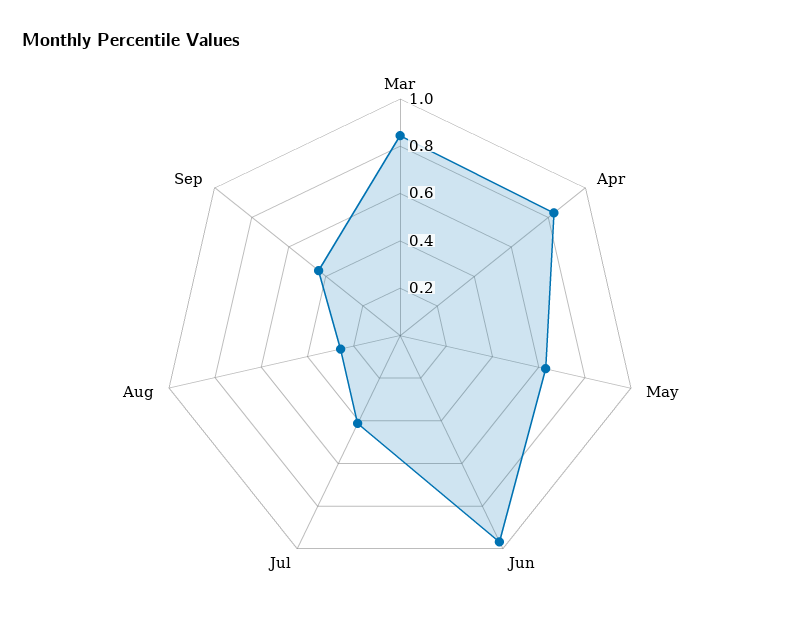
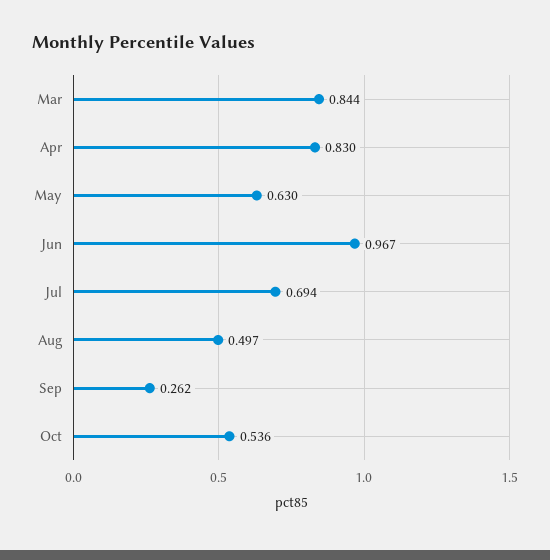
Jul: 0.4 -> 0.694
Aug: 0.25 -> 0.497
Sep: 0.45 -> 0.262
Oct: none -> 0.536

